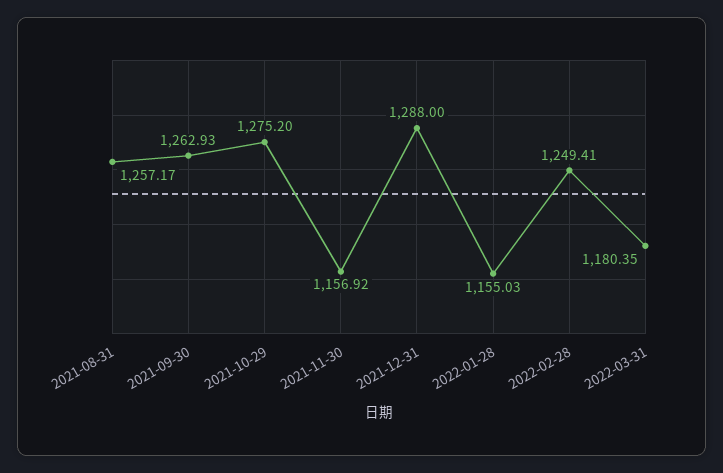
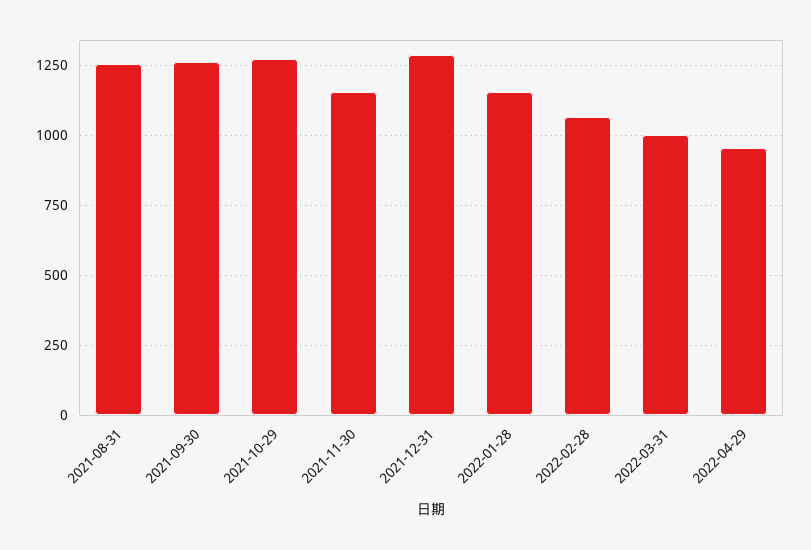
2022-02-28: 1249.41 -> 1075
2022-03-31: 1180.35 -> 1000
2022-04-29: none -> 950

